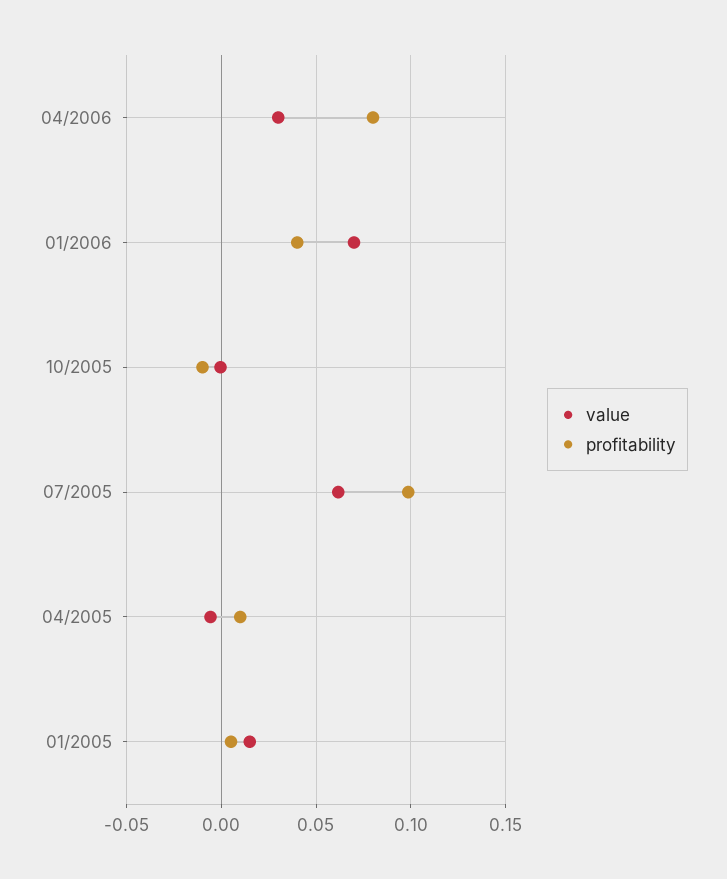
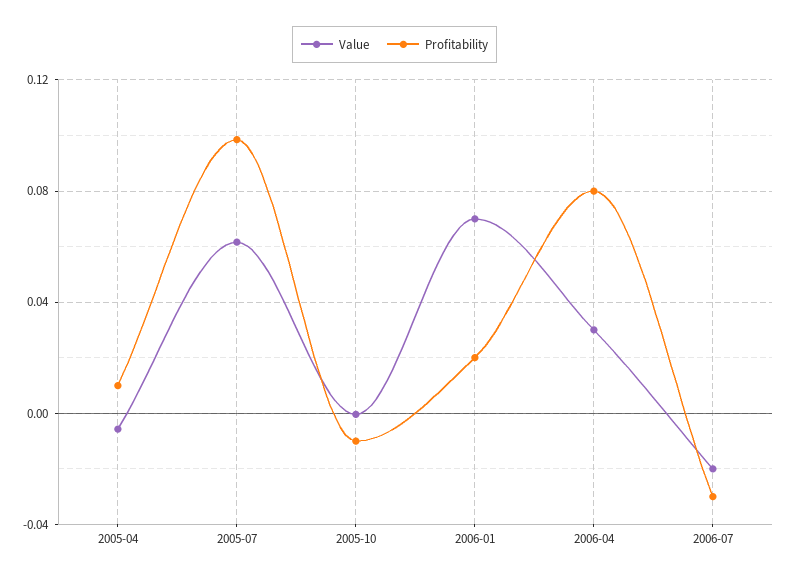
profitability, 01/2006: 0.04 -> 0.02
value, 01/2005: 0.015 -> none
profitability, 01/2005: 0.005 -> none
value, 2006-07: none -> -0.02
profitability, 2006-07: none -> -0.03

